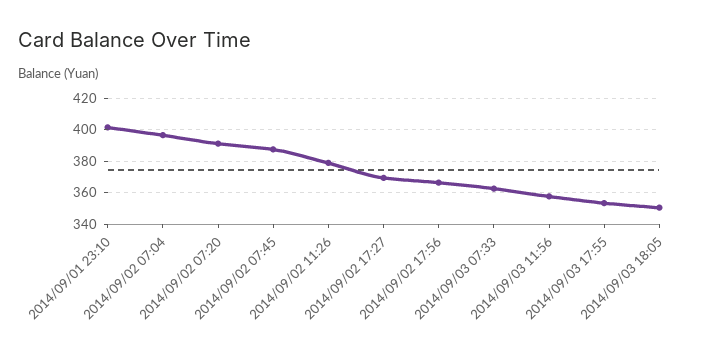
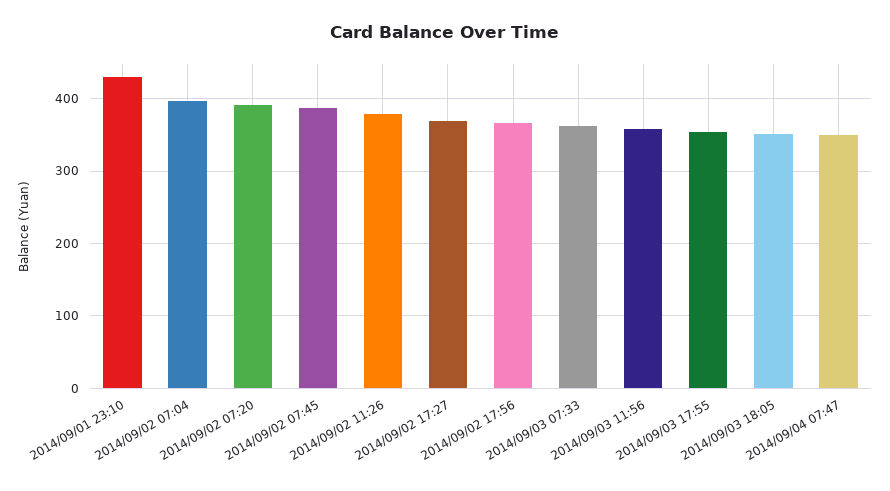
2014/09/01 23:10: 400 -> 430
2014/09/04 07:47: none -> 350

